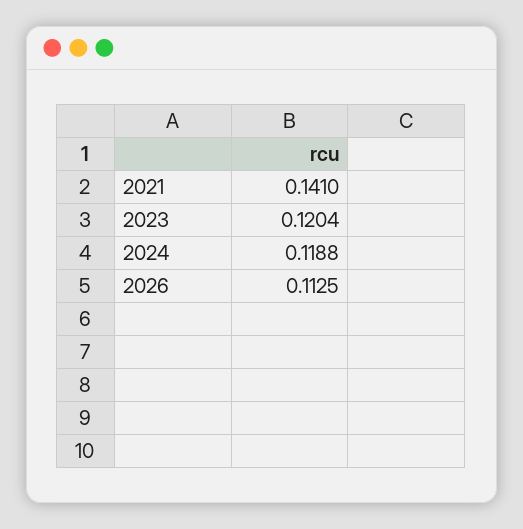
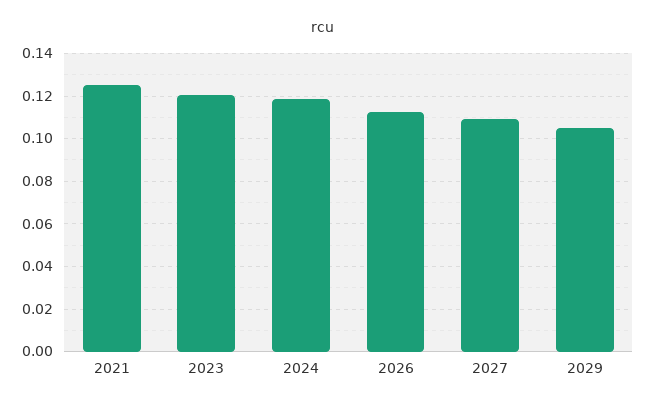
2021: 0.141 -> 0.125
2027: none -> 0.11
2029: none -> 0.105

